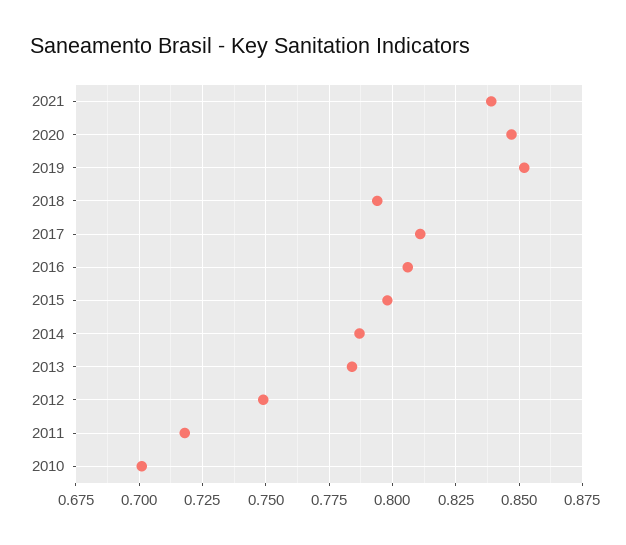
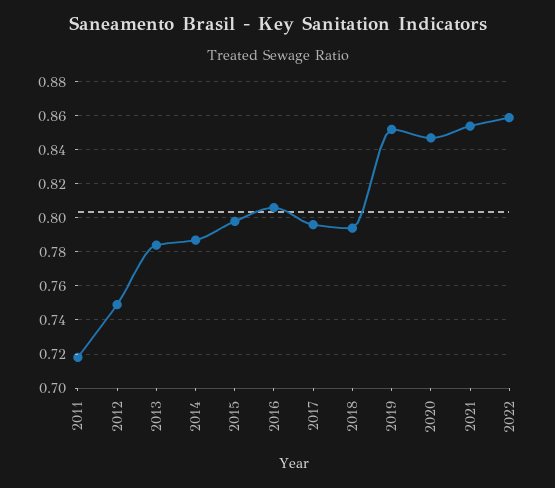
2021: 0.84 -> 0.855
2017: 0.81 -> 0.795
2010: 0.7 -> none
2022: none -> 0.86

